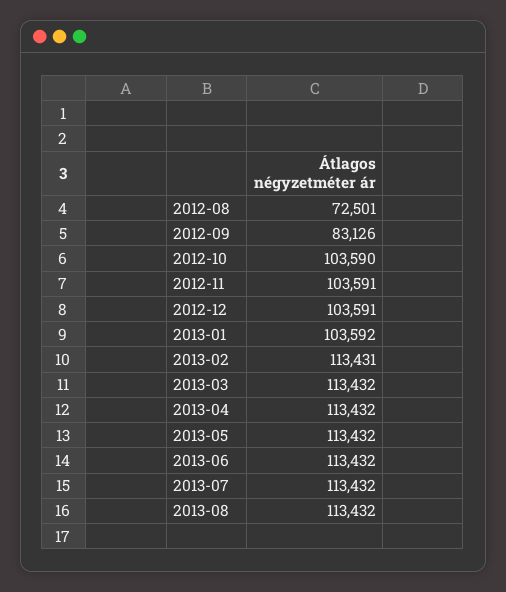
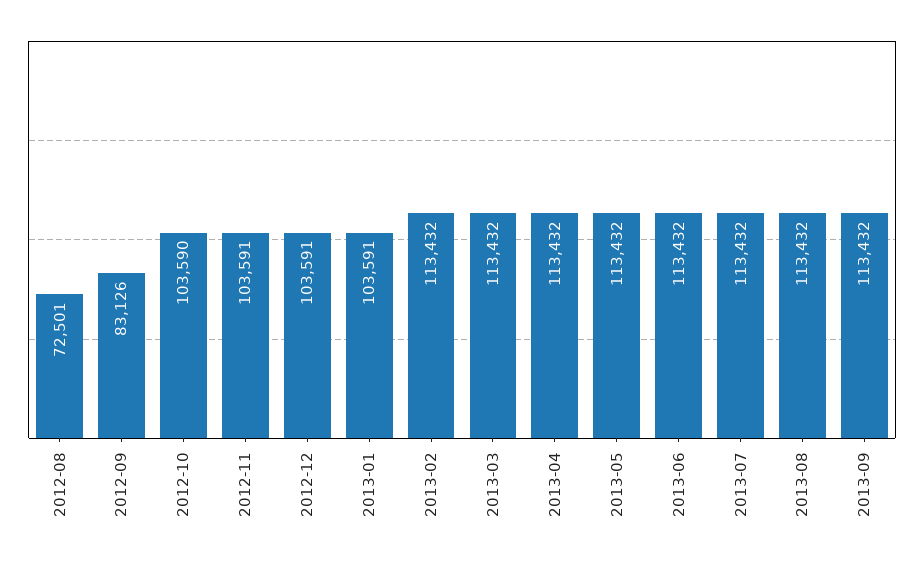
2013-01: 103592 -> 103591
2013-02: 113431 -> 113432
2013-09: none -> 113432

